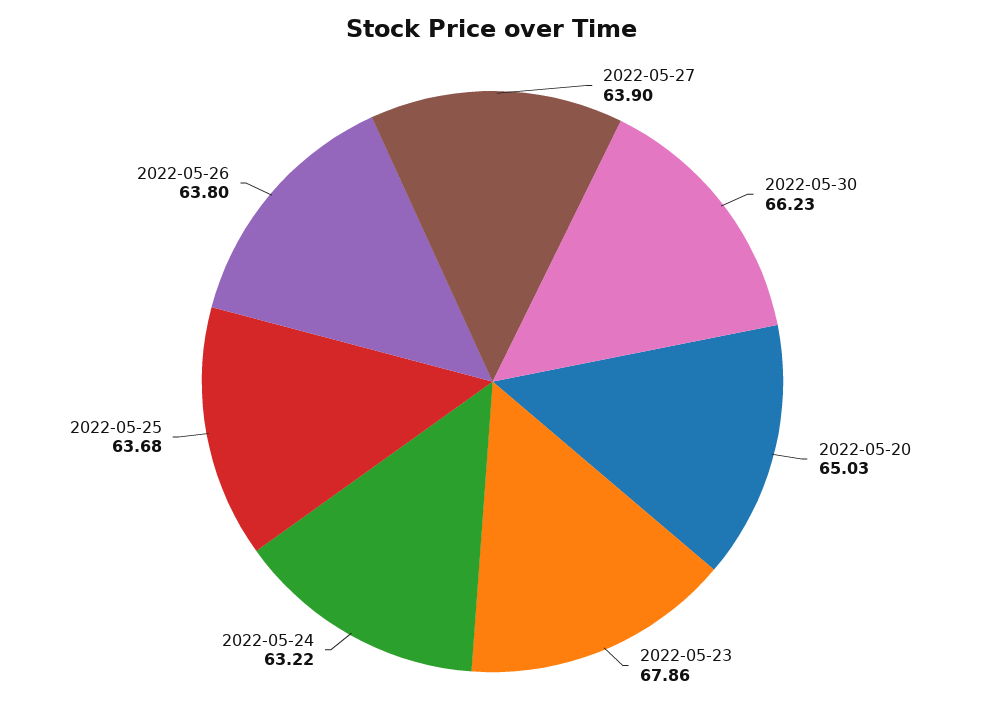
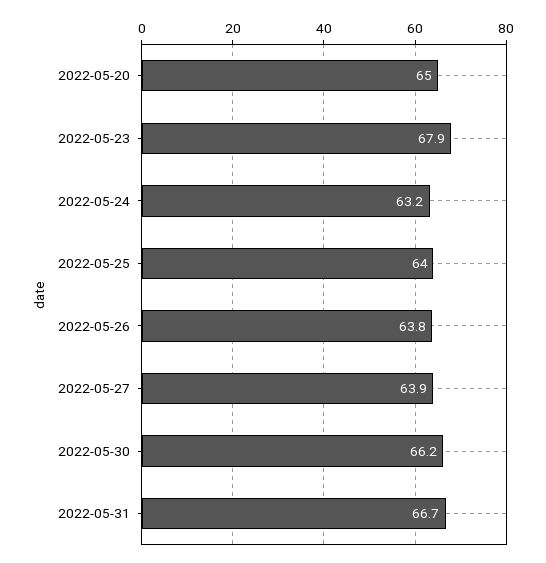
2022-05-25: 63.68 -> 64
2022-05-31: none -> 66.7

